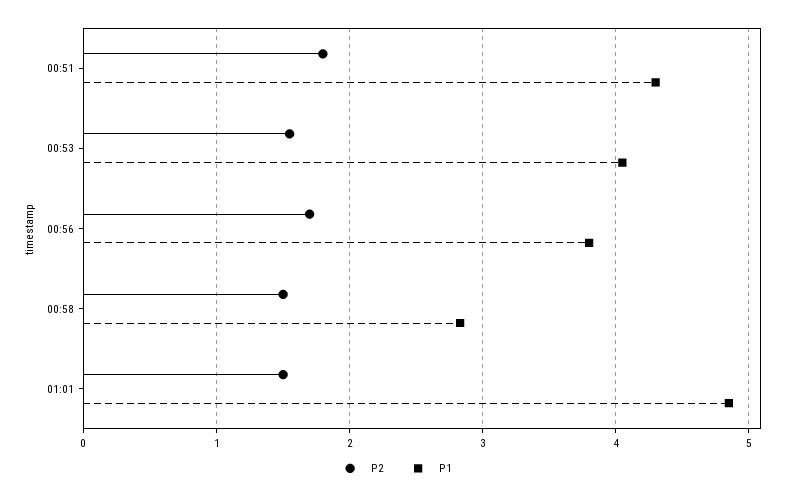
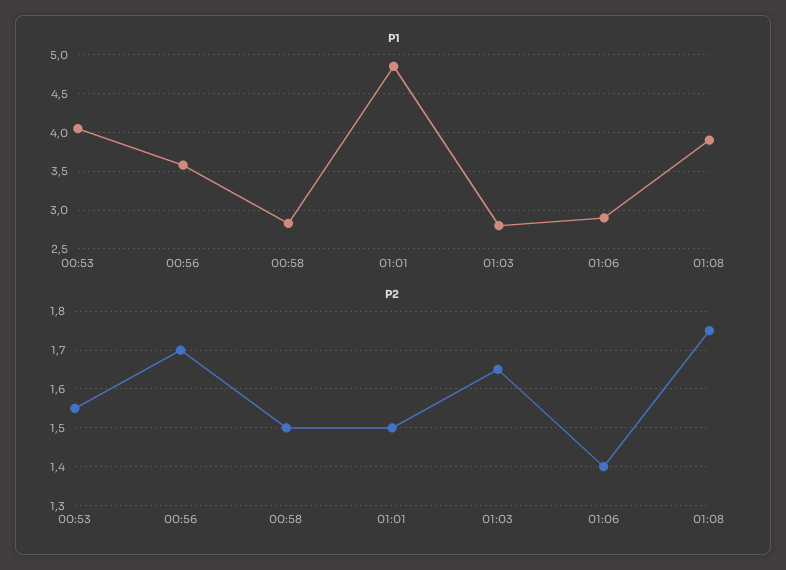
P2, 00:51: 1.8 -> none
P1, 00:51: 4.3 -> none
P1, 00:56: 3.8 -> 3.6
P1, 01:03: none -> 2.8
P1, 01:06: none -> 2.9
P1, 01:08: none -> 3.9
P2, 01:03: none -> 1.65
P2, 01:06: none -> 1.4
P2, 01:08: none -> 1.75

